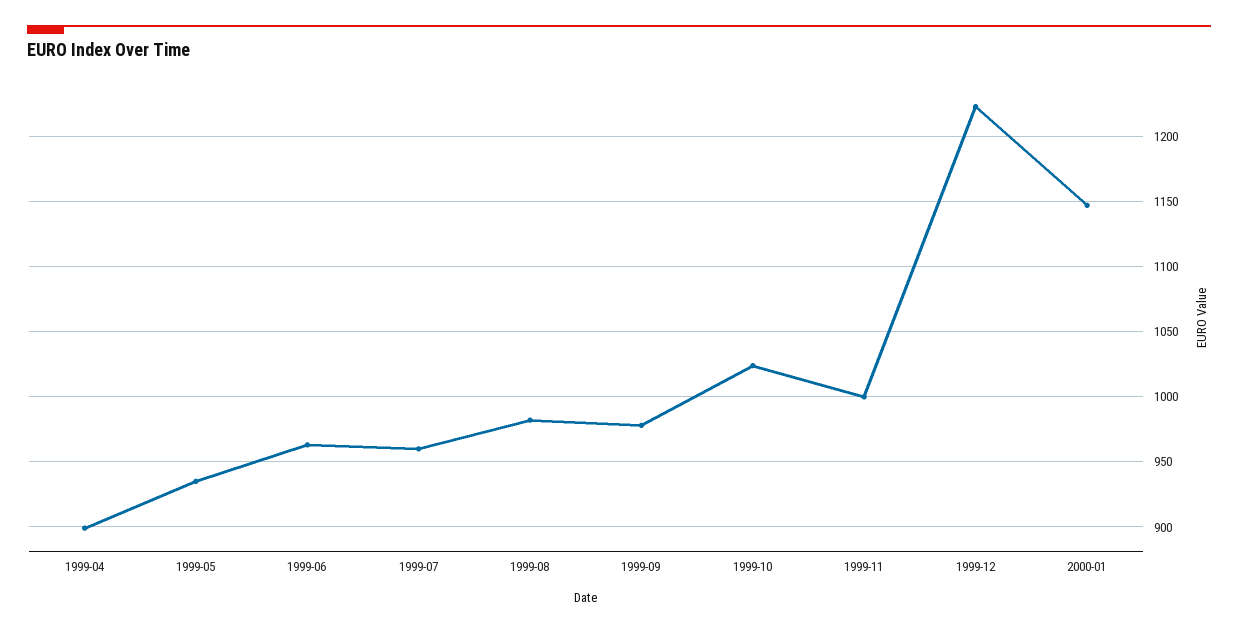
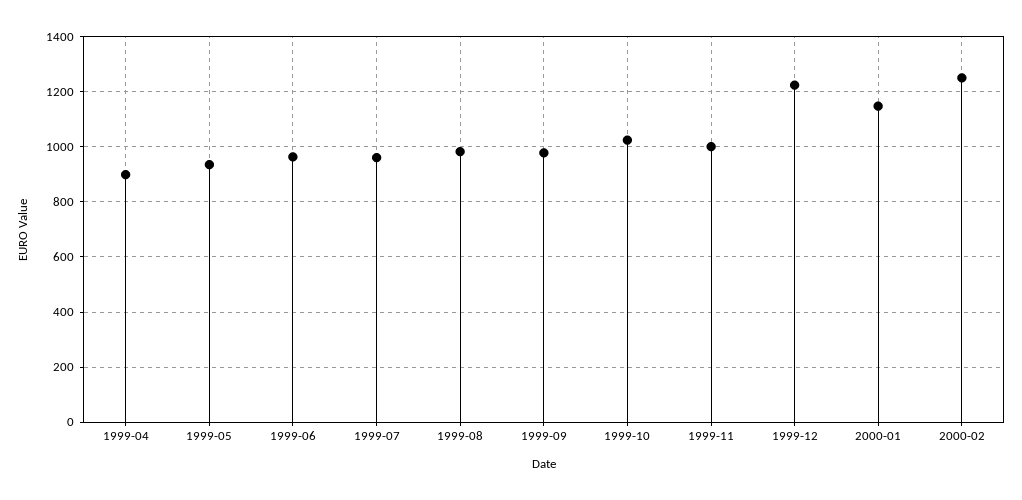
2000-02: none -> 1250

